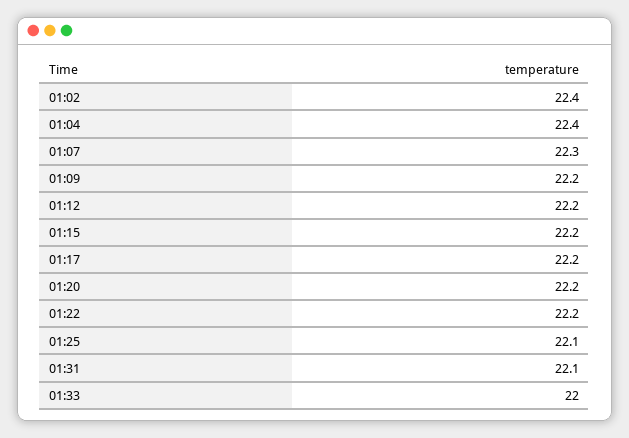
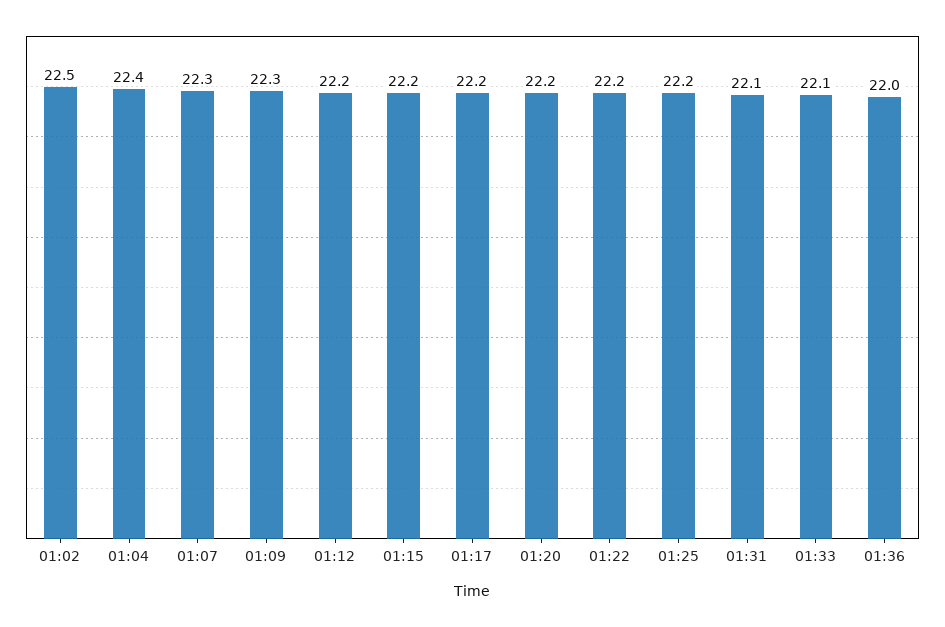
01:02: 22.4 -> 22.5
01:09: 22.2 -> 22.3
01:25: 22.1 -> 22.2
01:33: 22 -> 22.1
01:36: none -> 22

